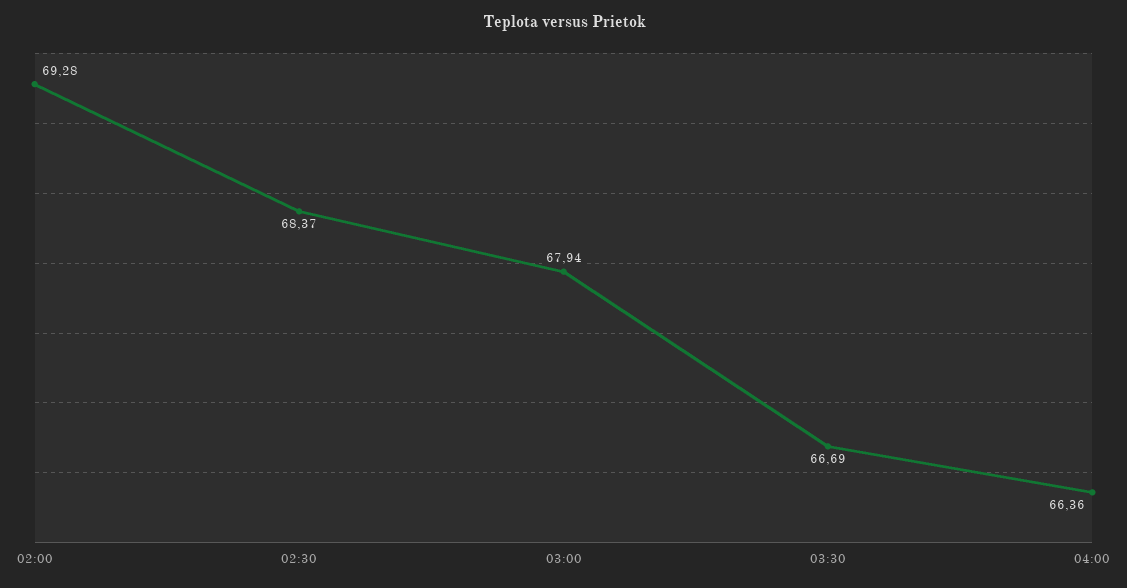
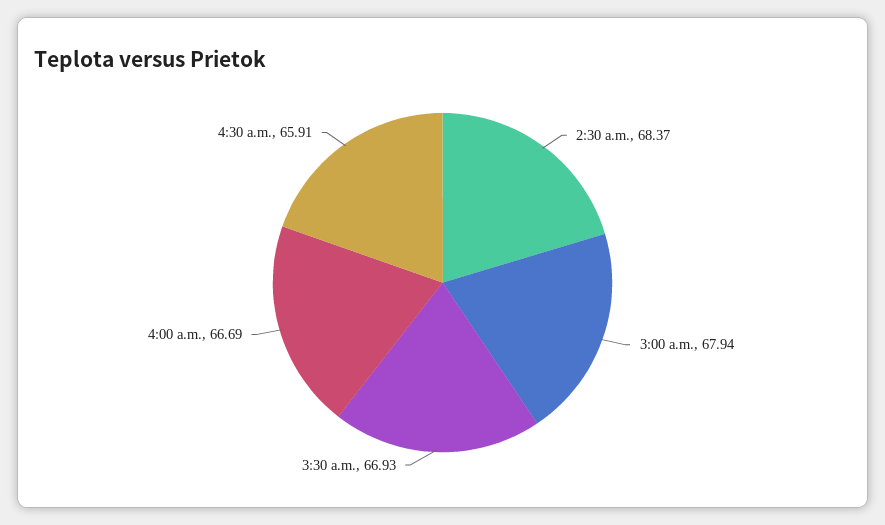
02:00: 69.28 -> none
03:30: 66.69 -> 66.93
04:00: 66.36 -> 66.69
4:30 a.m.: none -> 65.91

